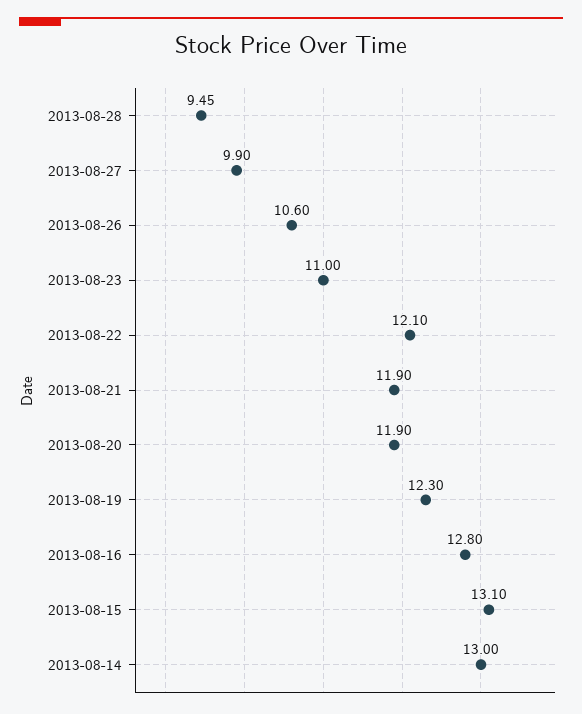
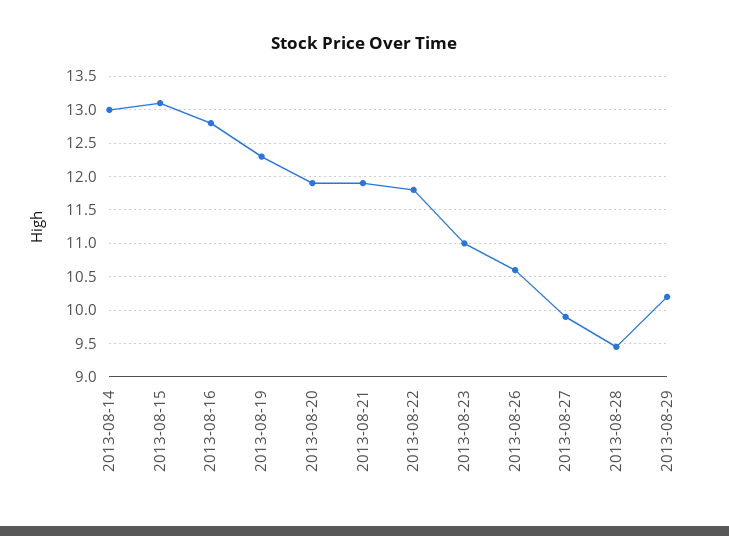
2013-08-22: 12.1 -> 11.8
2013-08-29: none -> 10.2

